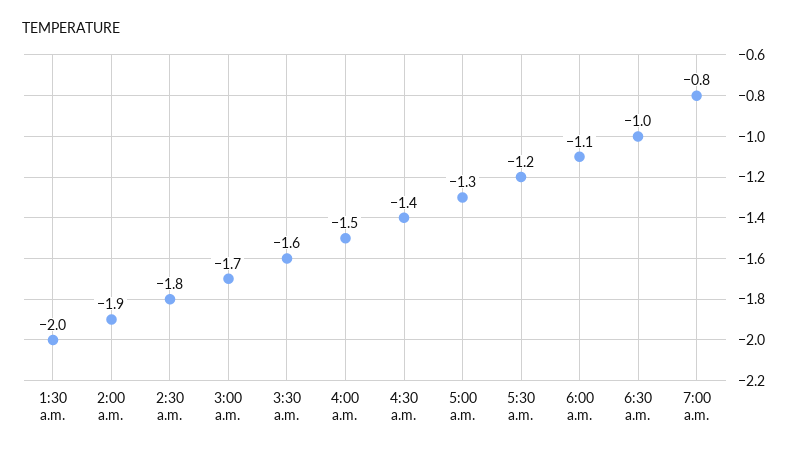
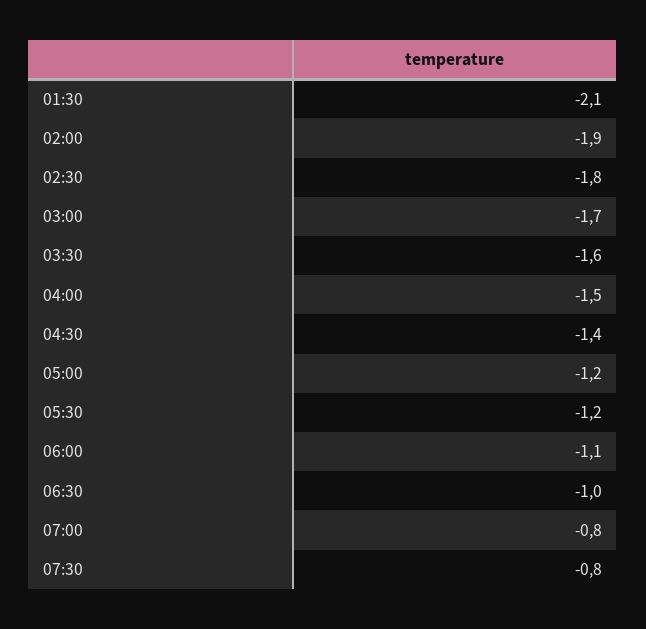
1:30 a.m.: -2 -> -2.1
5:00 a.m.: -1.3 -> -1.2
07:30: none -> -0.8

